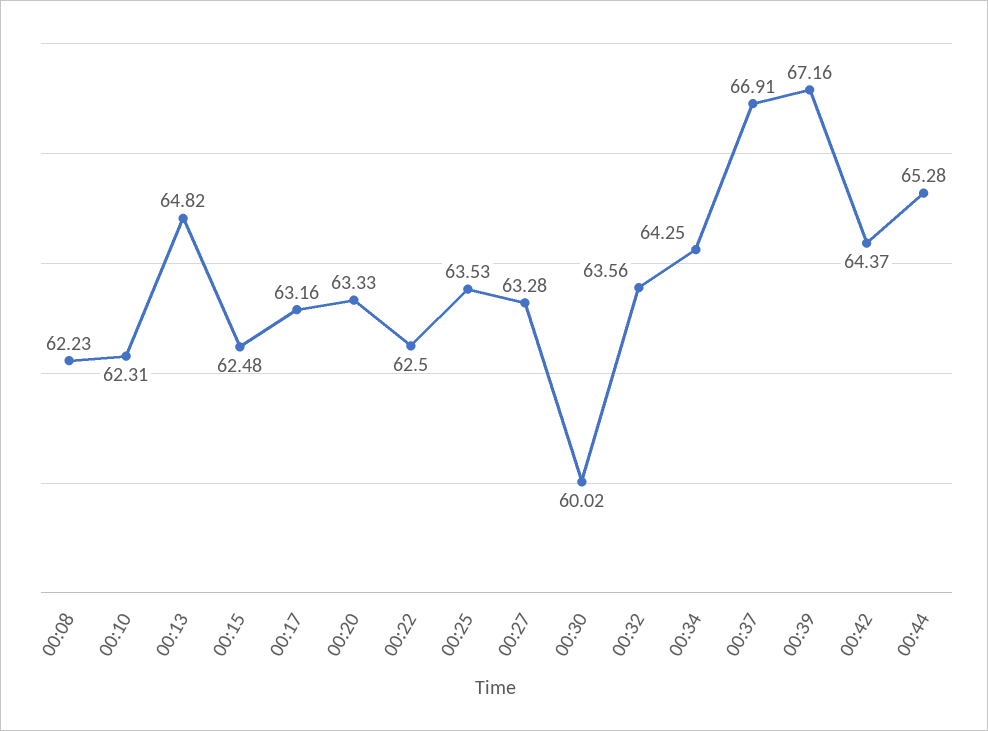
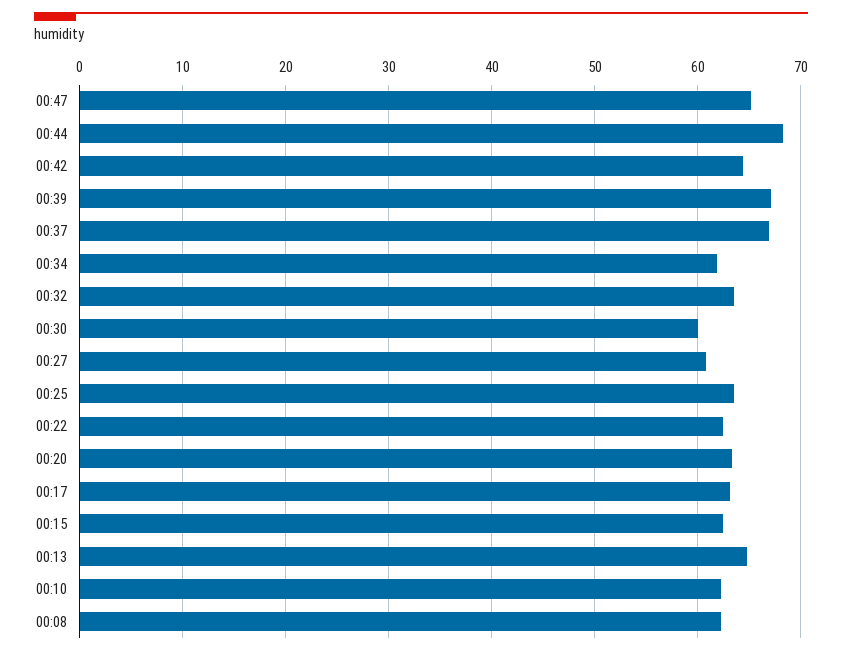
00:27: 63.28 -> 61
00:34: 64.25 -> 62
00:44: 65.28 -> 68
00:47: none -> 65

